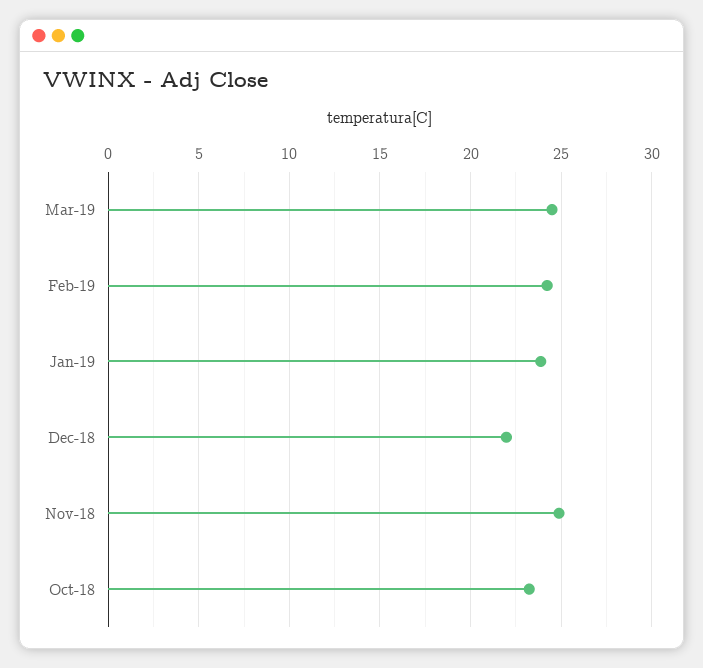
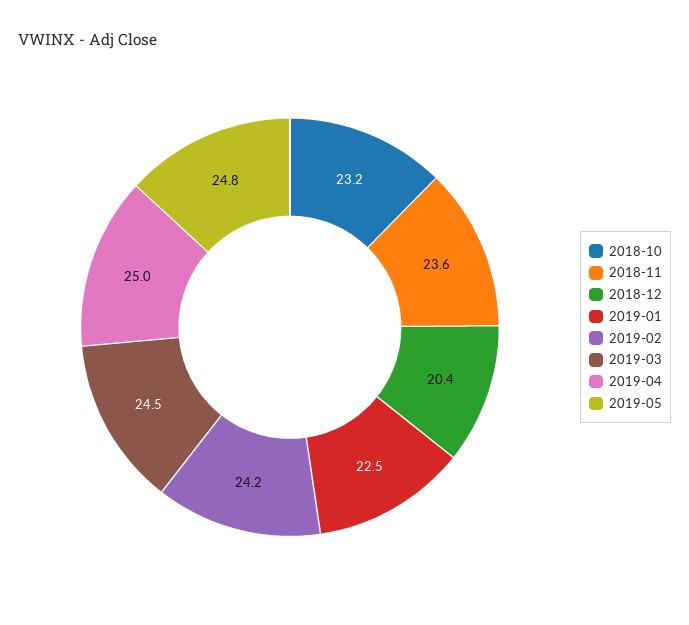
Jan-19: 24 -> 22.5
Dec-18: 22 -> 20.4
Nov-18: 25 -> 23.6
2019-04: none -> 25
2019-05: none -> 24.8

